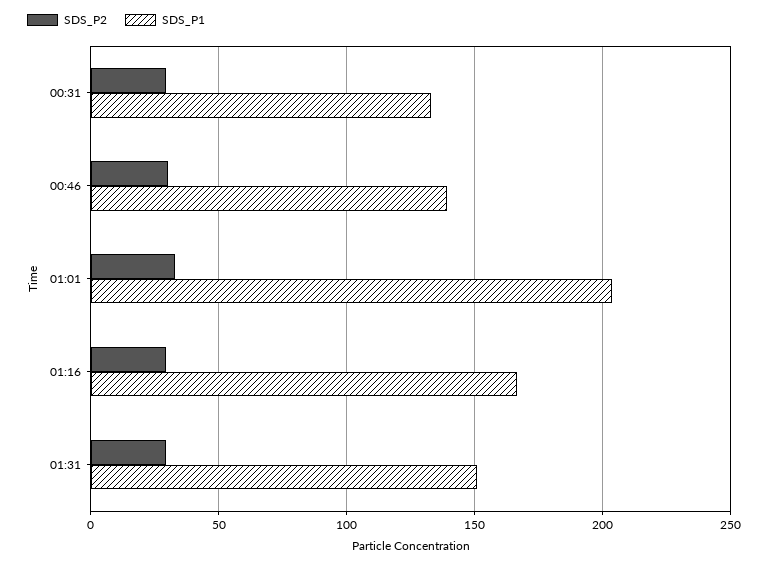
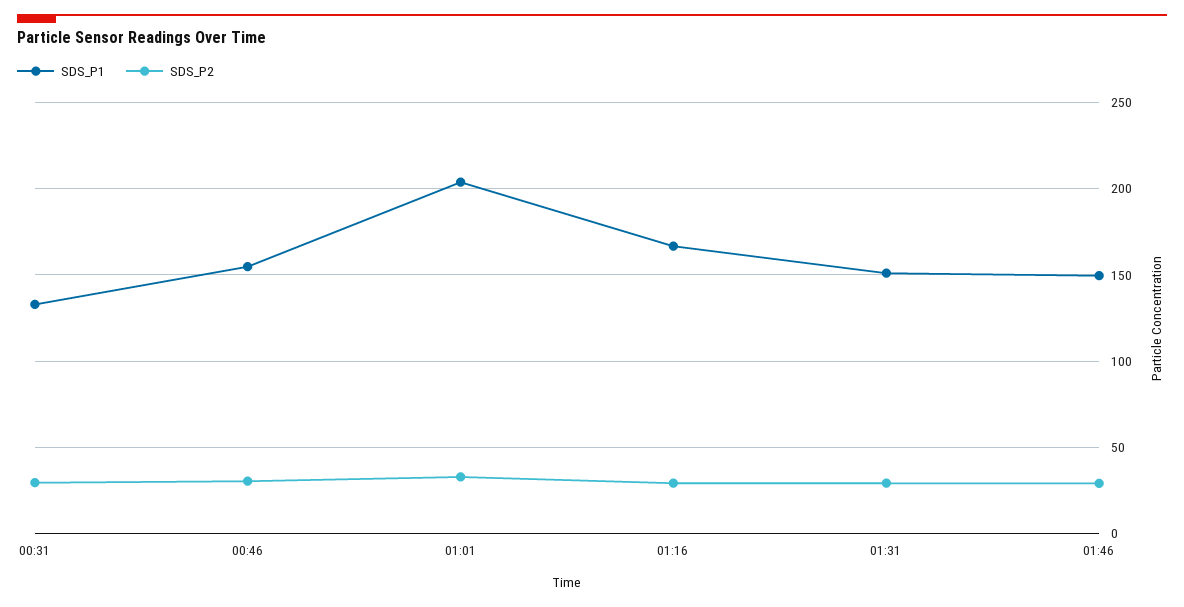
SDS_P1, 00:46: 140 -> 155
SDS_P1, 01:46: none -> 150
SDS_P2, 01:46: none -> 30

